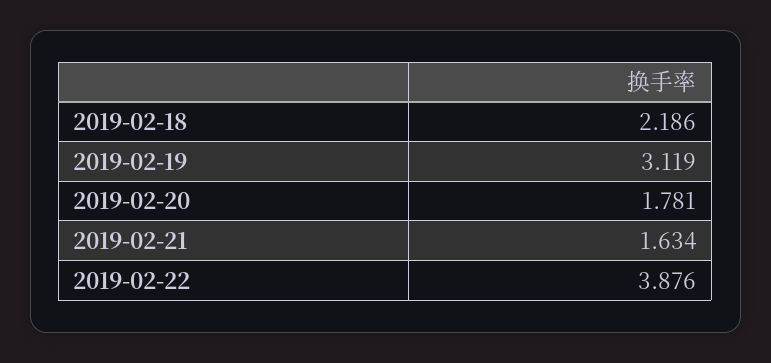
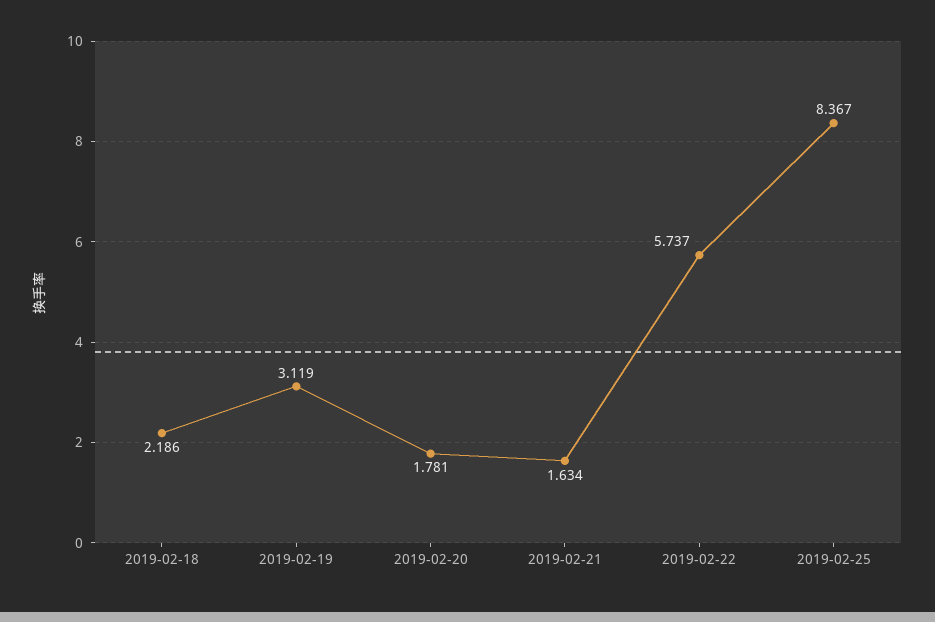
2019-02-22: 3.876 -> 5.737
2019-02-25: none -> 8.367

